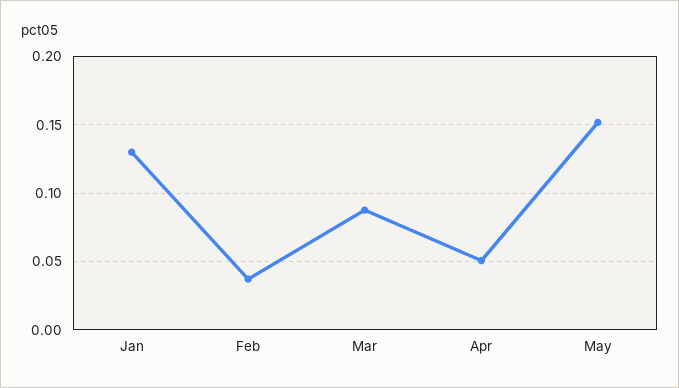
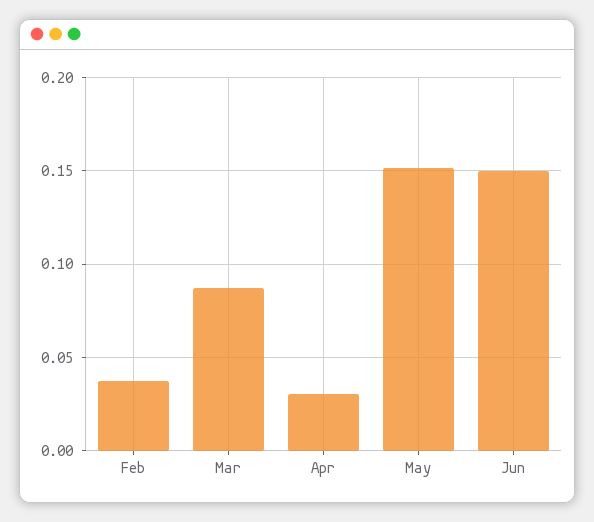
Jan: 0.13 -> none
Apr: 0.05 -> 0.03
Jun: none -> 0.15

